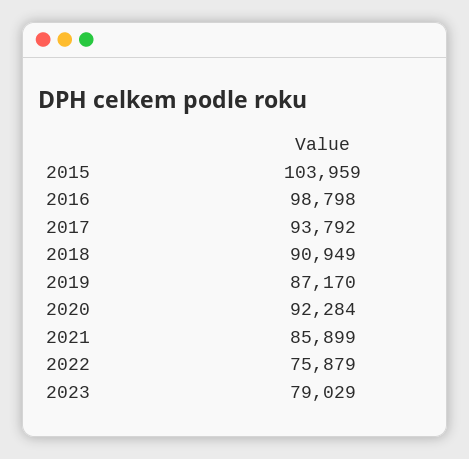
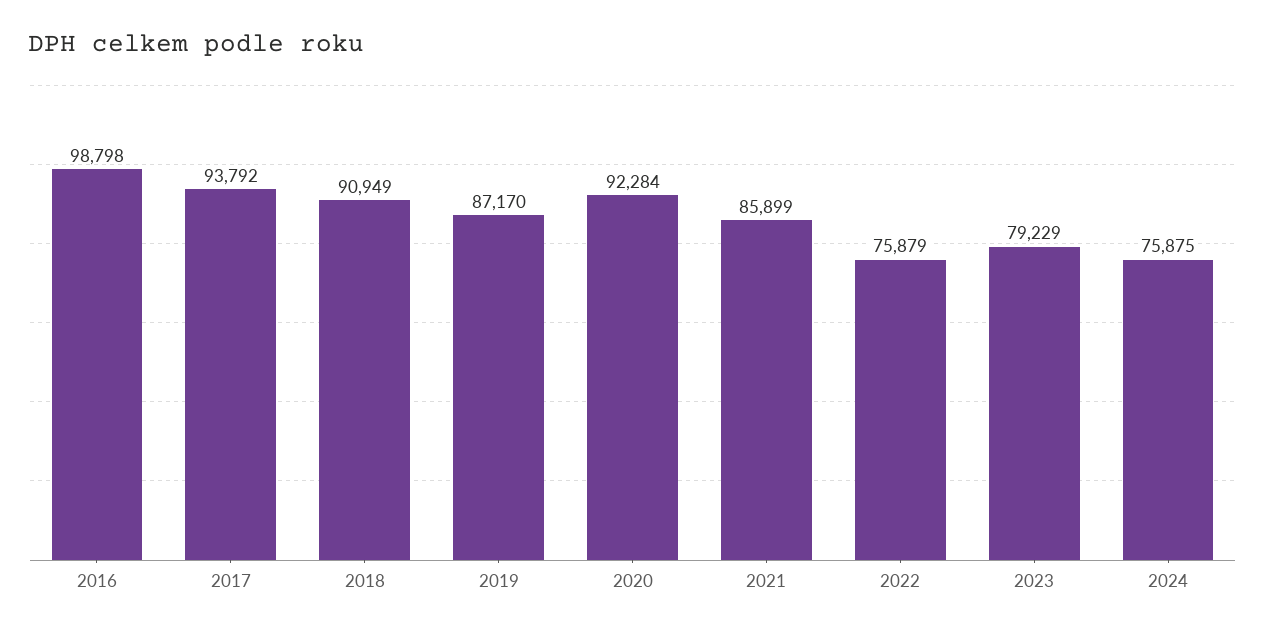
2015: 103959 -> none
2023: 79029 -> 79229
2024: none -> 75875

